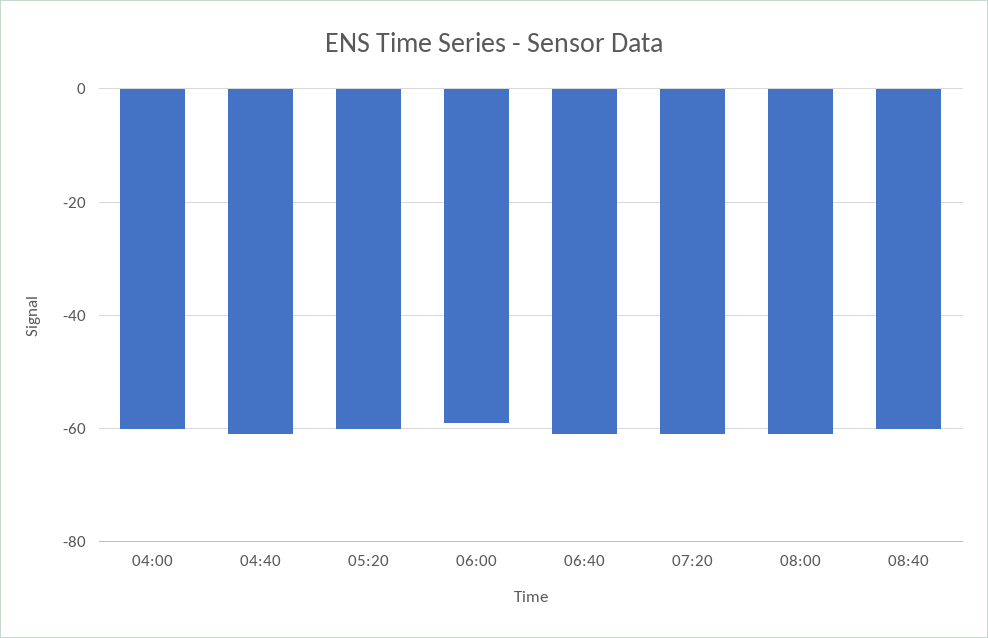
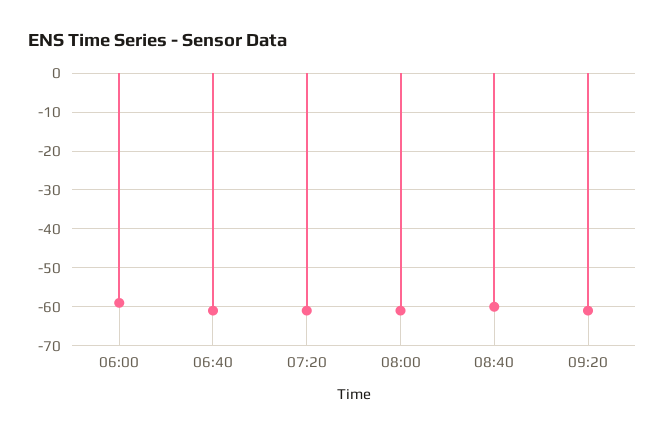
04:00: -60 -> none
04:40: -60 -> none
05:20: -60 -> none
09:20: none -> -60

